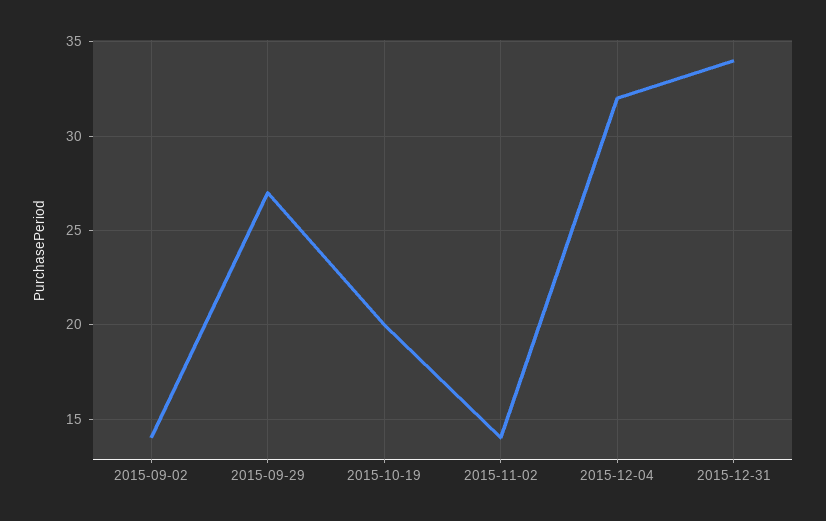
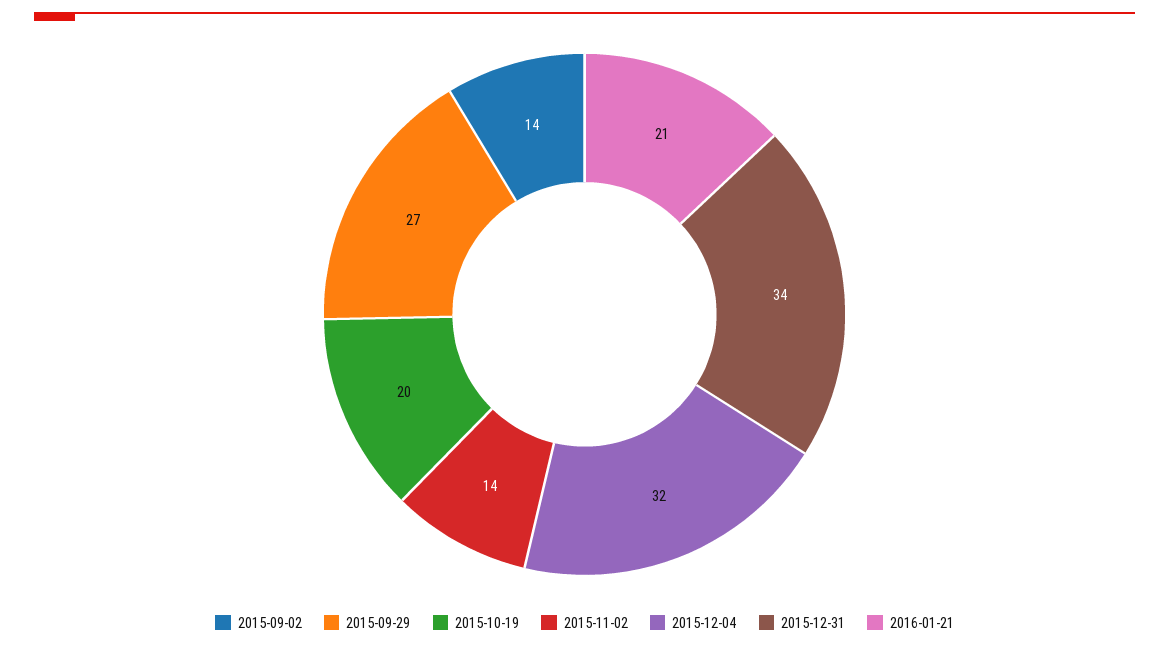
2016-01-21: none -> 21

